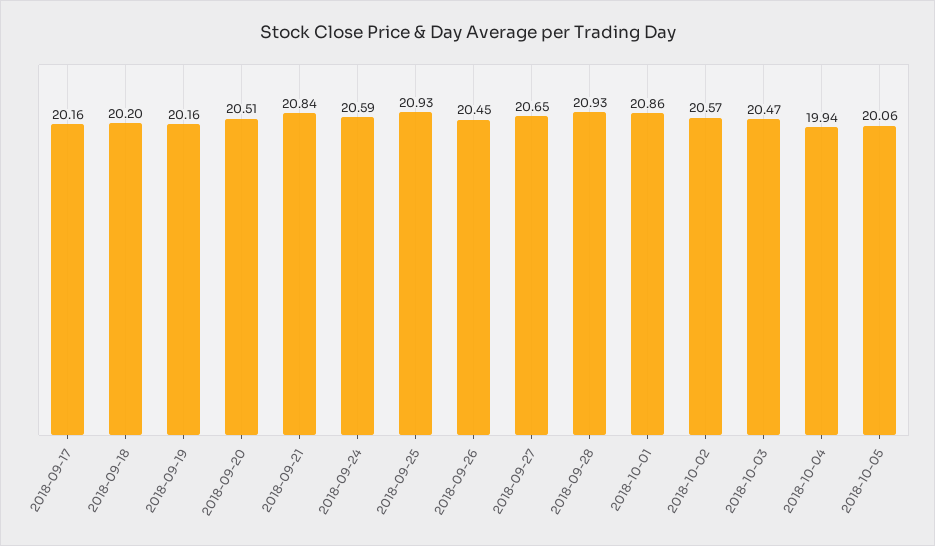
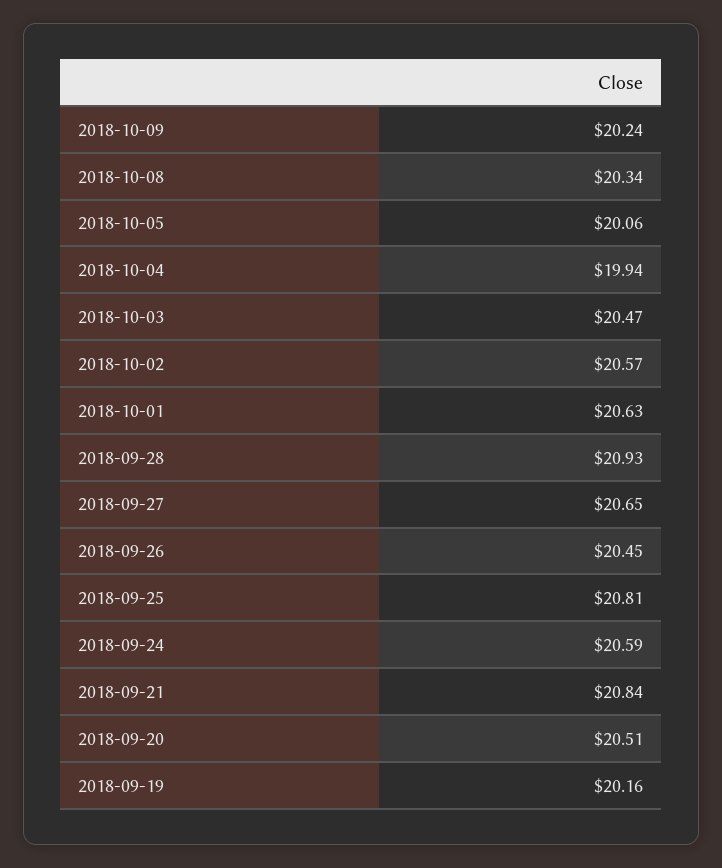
2018-09-17: 20.16 -> none
2018-09-18: 20.2 -> none
2018-09-25: 20.93 -> 20.81
2018-10-01: 20.86 -> 20.63
2018-10-09: none -> 20.24
2018-10-08: none -> 20.34

